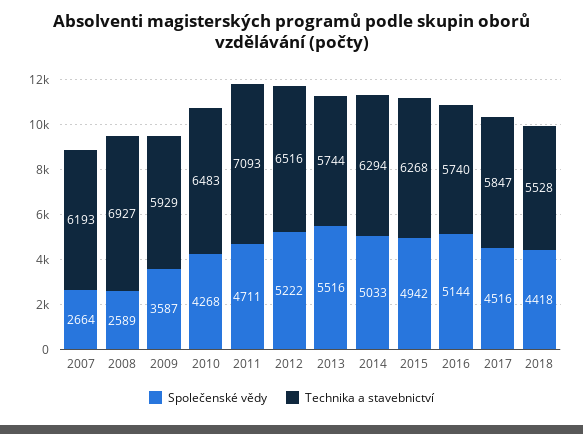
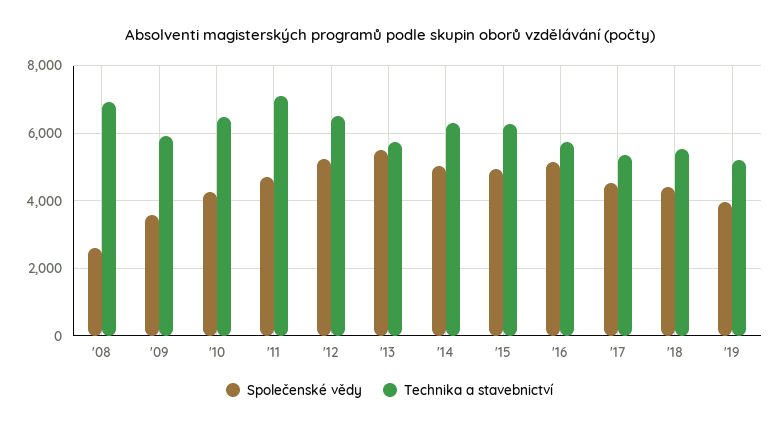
Společenské vědy, 2007: 2664 -> none
Technika a stavebnictví, 2007: 6193 -> none
Technika a stavebnictví, 2017: 5847 -> 5400
Společenské vědy, '19: none -> 4000
Technika a stavebnictví, '19: none -> 5200

